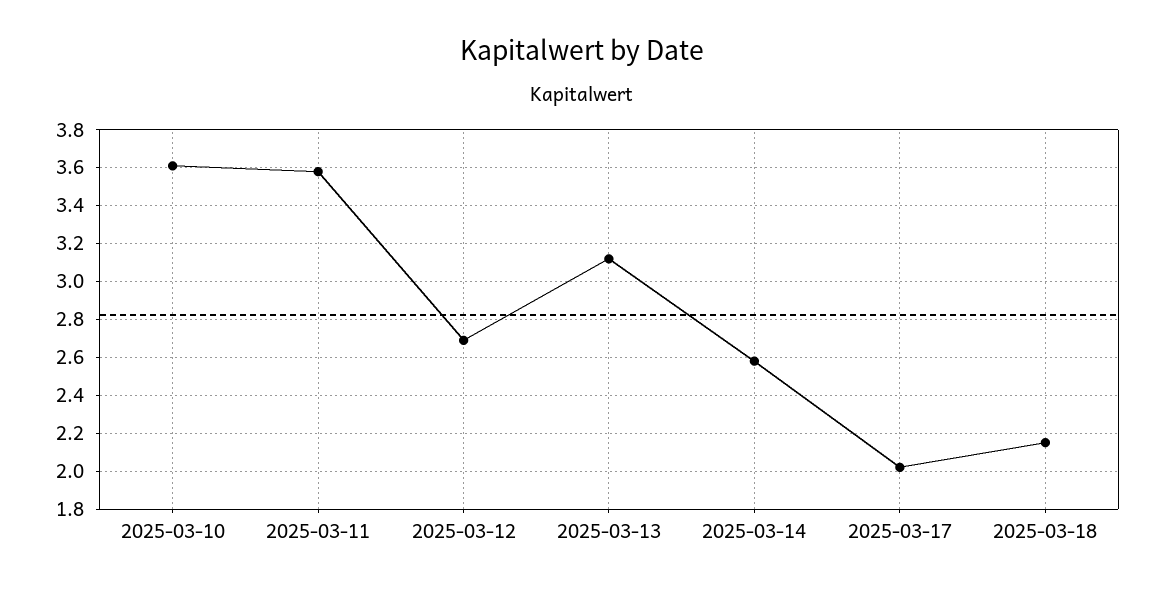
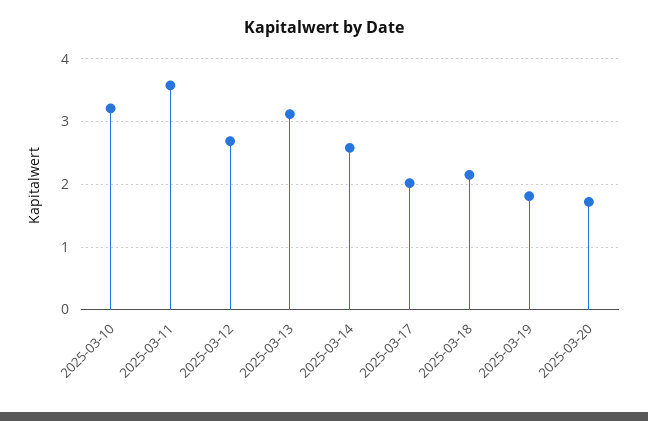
2025-03-10: 3.6 -> 3.2
2025-03-19: none -> 1.8
2025-03-20: none -> 1.7

